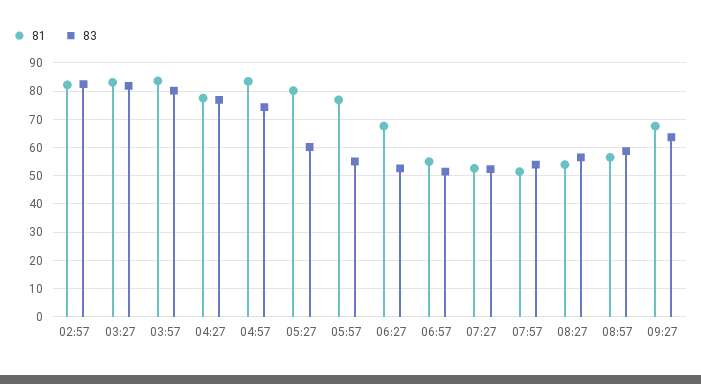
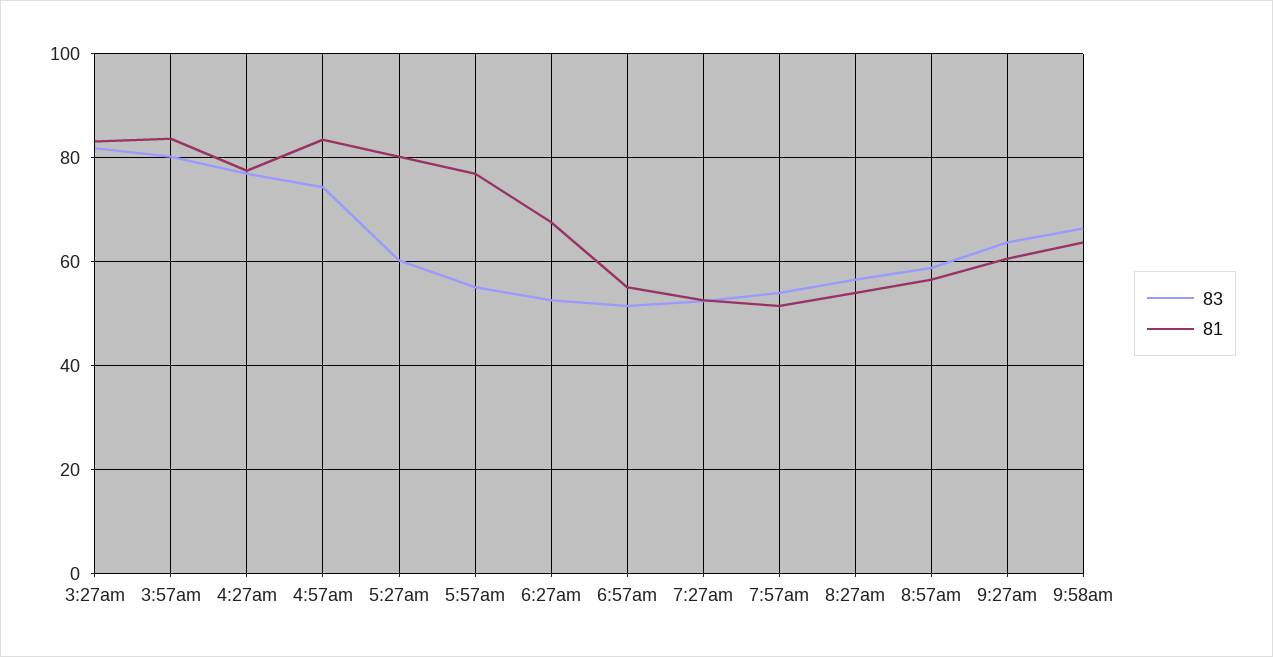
81, 02:57: 82.5 -> none
83, 02:57: 82.5 -> none
81, 09:27: 67.5 -> 60
83, 9:58am: none -> 66
81, 9:58am: none -> 64

